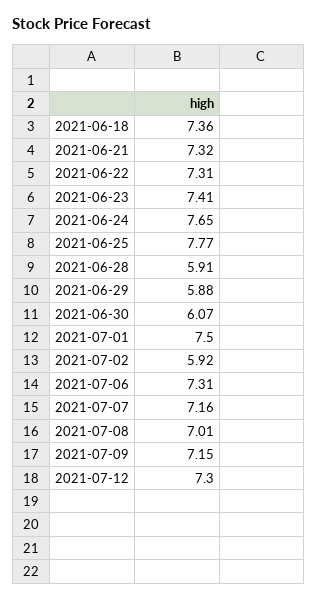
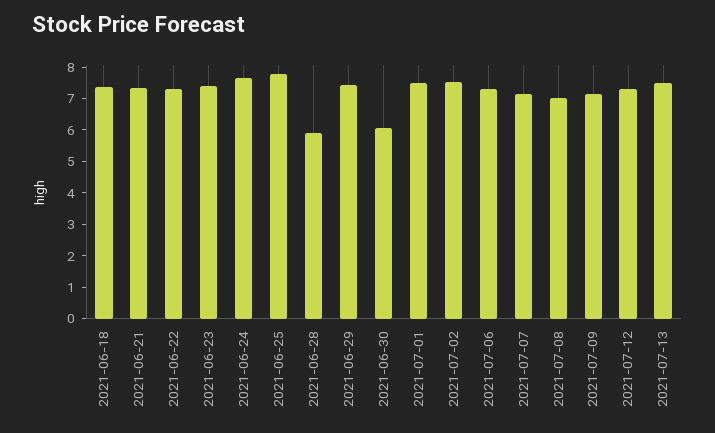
2021-06-29: 5.88 -> 7.5
2021-07-02: 5.92 -> 7.5
2021-07-13: none -> 7.5

